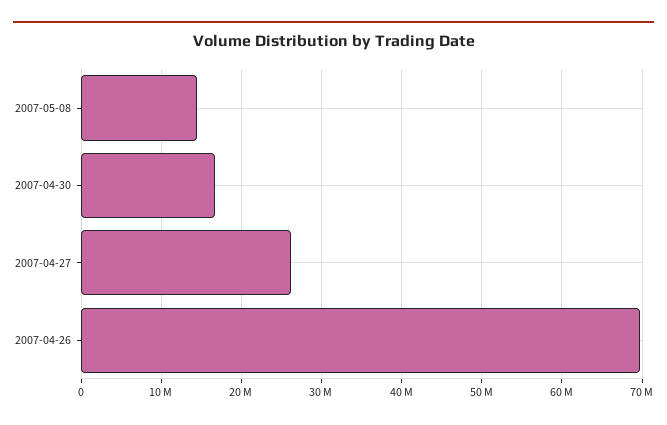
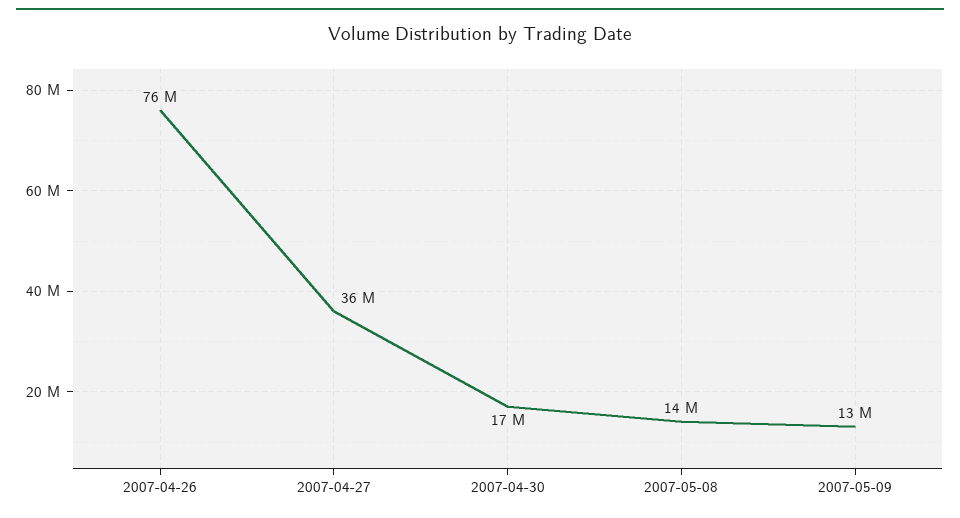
2007-04-27: 26000000 -> 36000000
2007-04-26: 70000000 -> 76000000
2007-05-09: none -> 13000000

